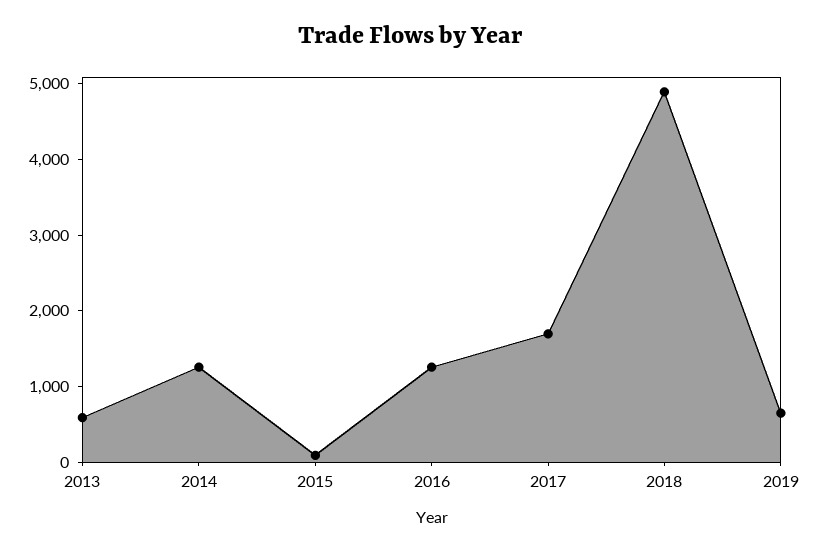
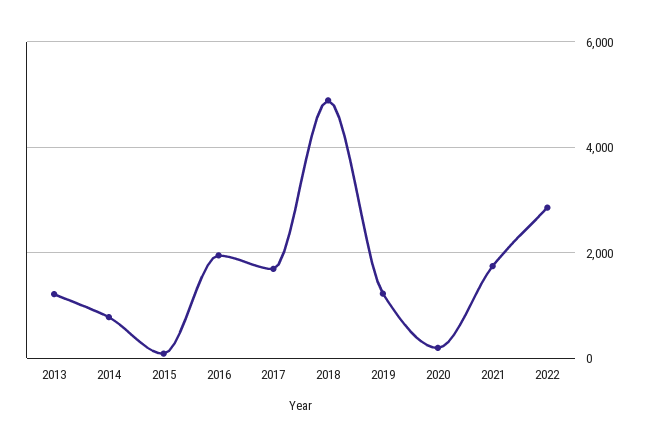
2013: 600 -> 1200
2014: 1200 -> 800
2016: 1200 -> 2000
2019: 600 -> 1200
2020: none -> 200
2021: none -> 1800
2022: none -> 2800

